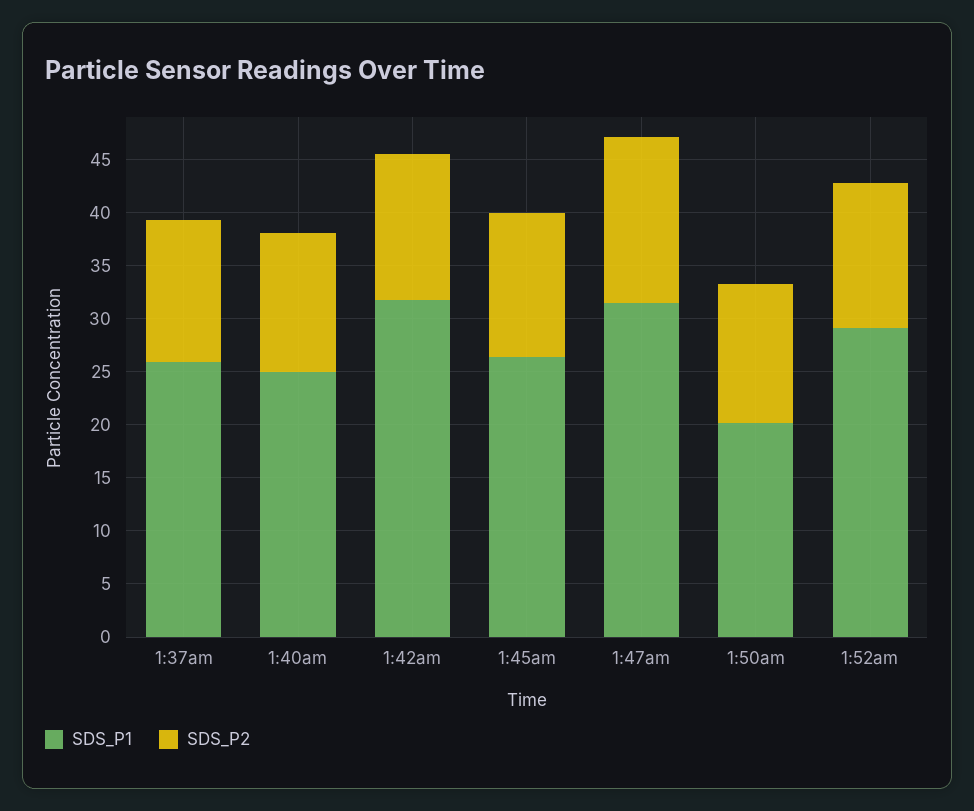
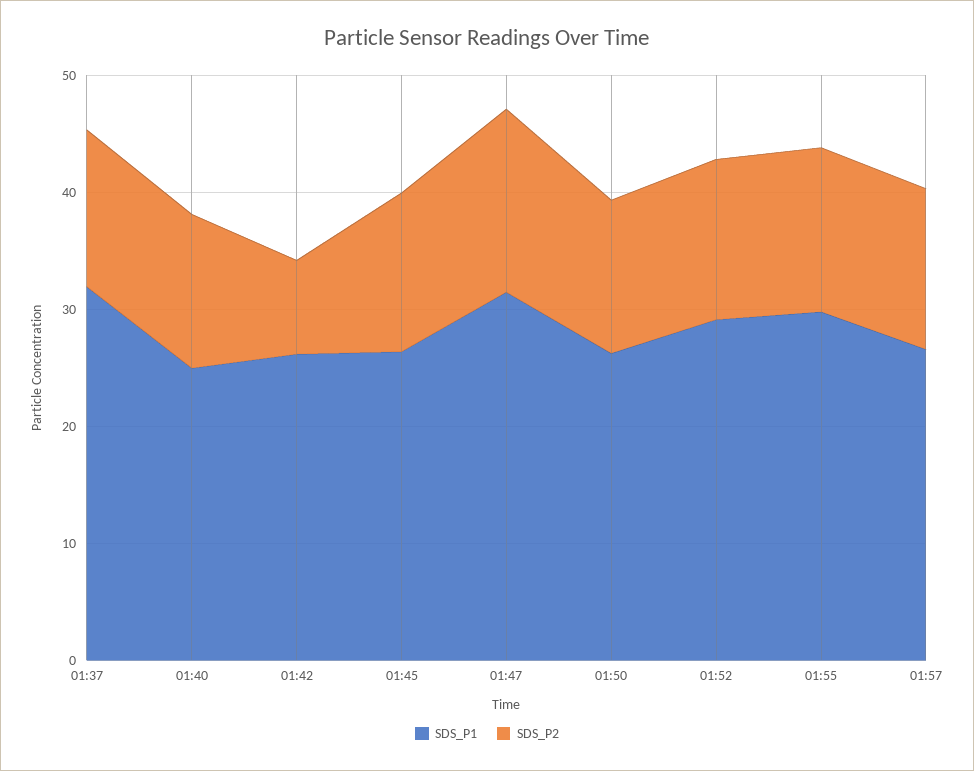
SDS_P1, 1:37am: 26 -> 32
SDS_P1, 1:42am: 32 -> 26
SDS_P2, 1:42am: 14 -> 8
SDS_P1, 1:50am: 20 -> 26
SDS_P1, 01:55: none -> 30
SDS_P2, 01:55: none -> 14
SDS_P1, 01:57: none -> 26
SDS_P2, 01:57: none -> 14

